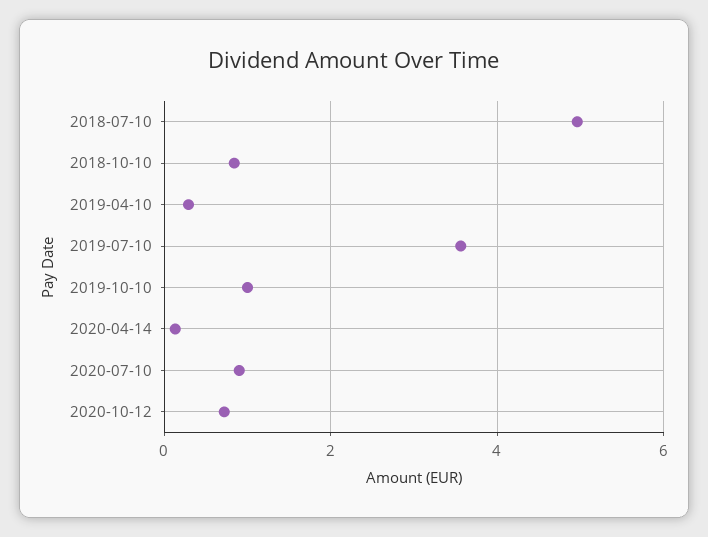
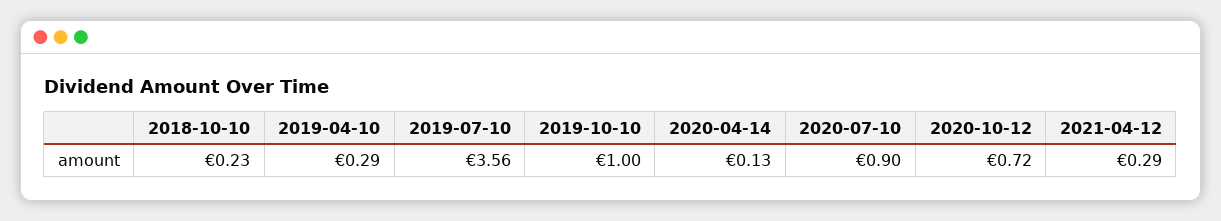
2018-07-10: 5 -> none
2018-10-10: 0.8 -> 0.23
2021-04-12: none -> 0.29

